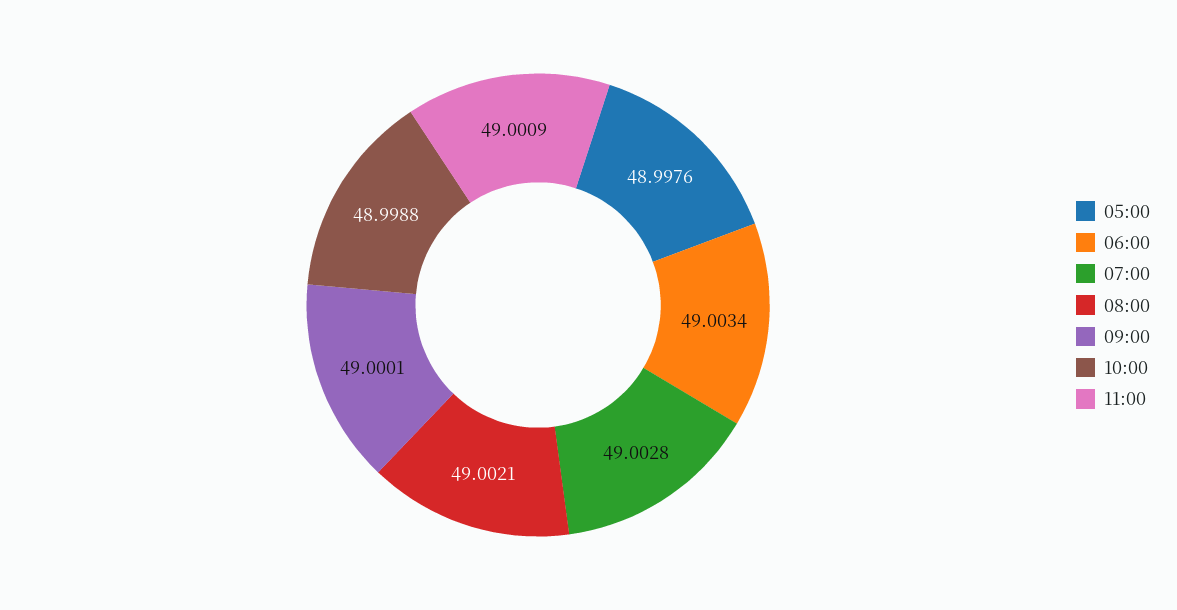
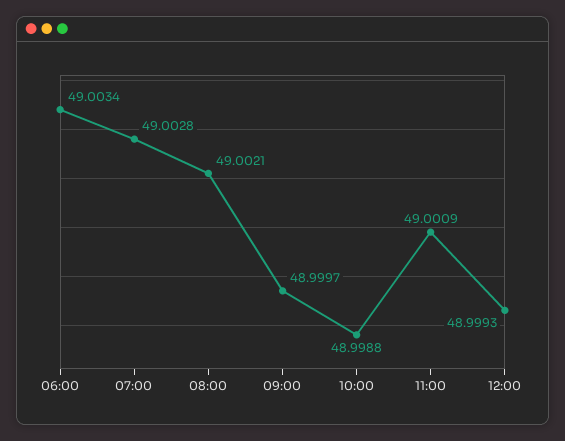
05:00: 48.9976 -> none
09:00: 49.0001 -> 48.9997
12:00: none -> 48.9993

